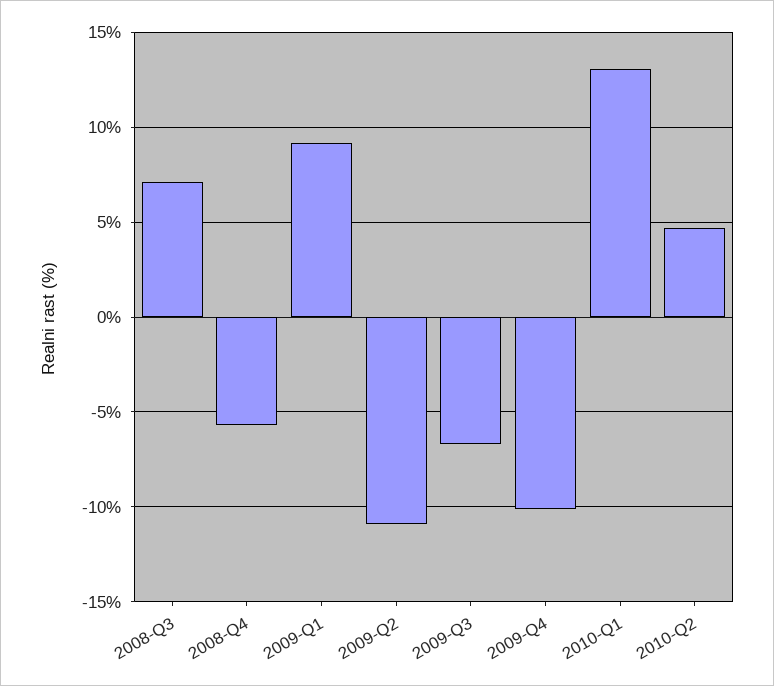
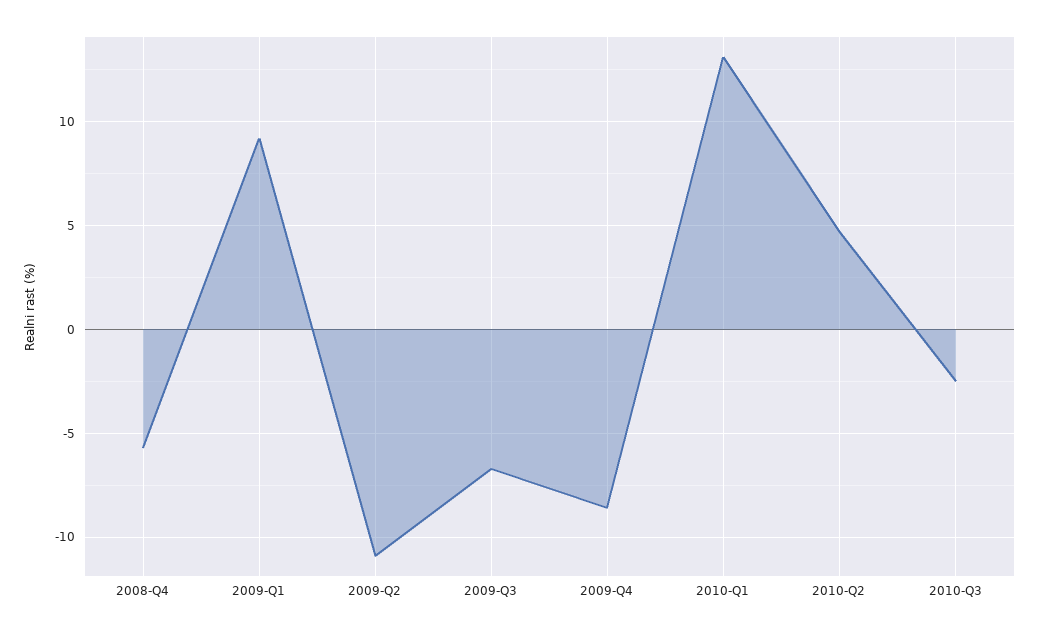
2008-Q3: 7 -> none
2009-Q4: -10 -> -8.5
2010-Q3: none -> -2.5

